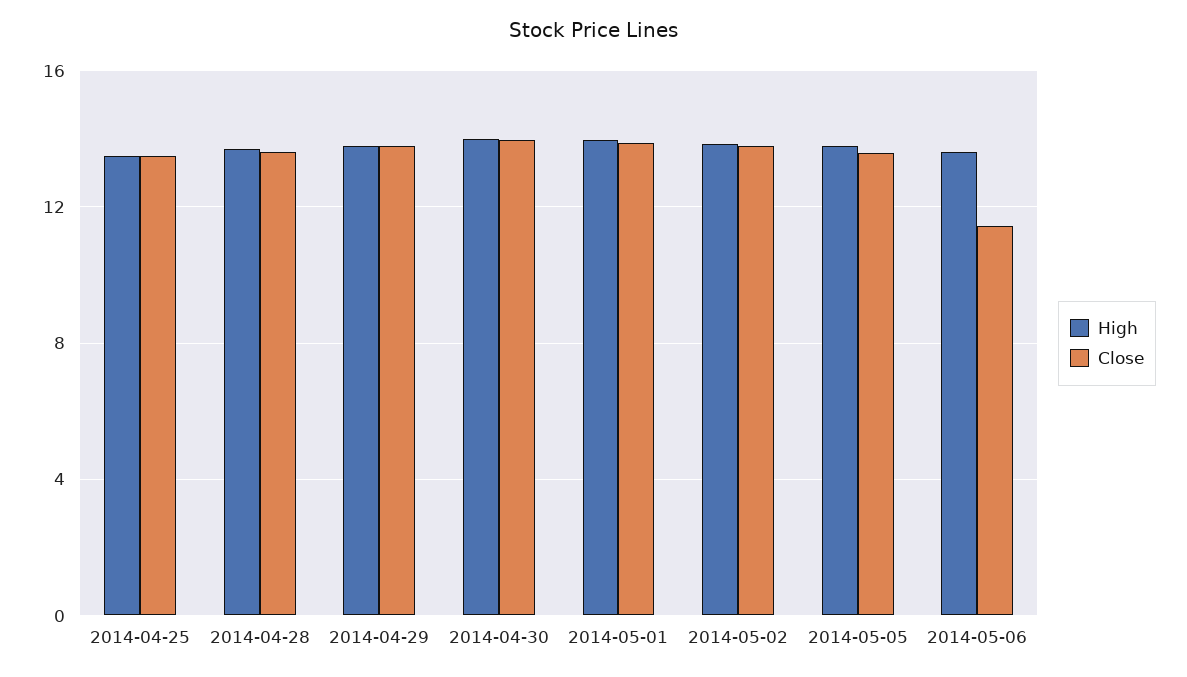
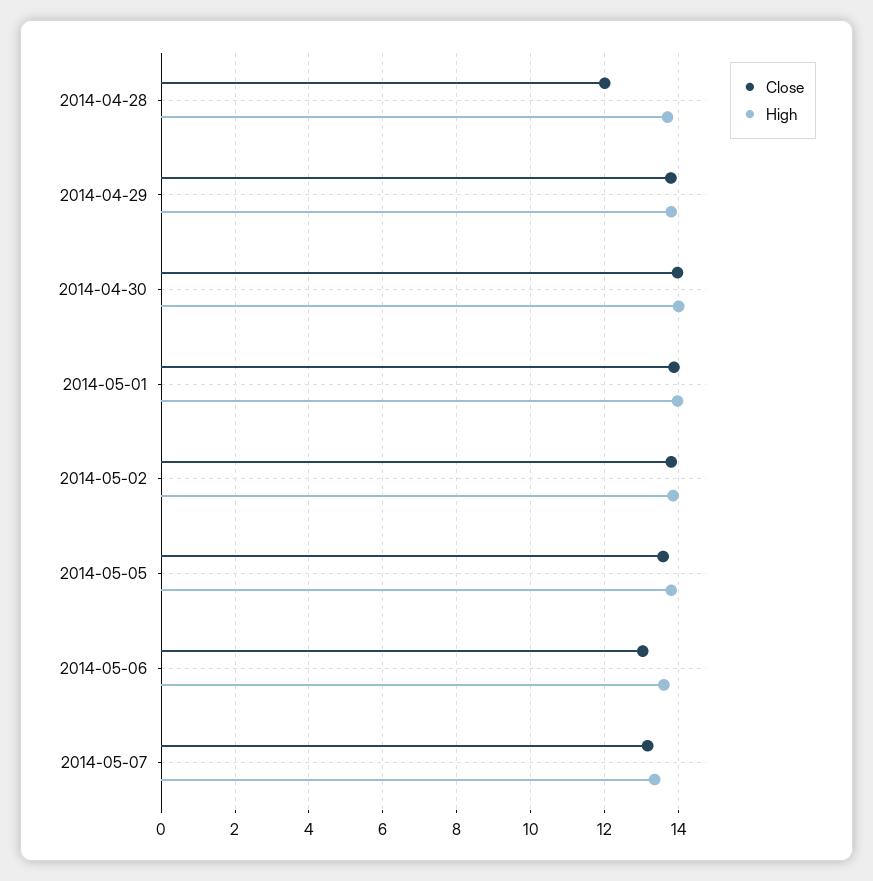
High, 2014-04-25: 13.5 -> none
Close, 2014-04-25: 13.5 -> none
Close, 2014-04-28: 13.5 -> 12
Close, 2014-05-06: 11.5 -> 13
Close, 2014-05-07: none -> 13.2
High, 2014-05-07: none -> 13.4

